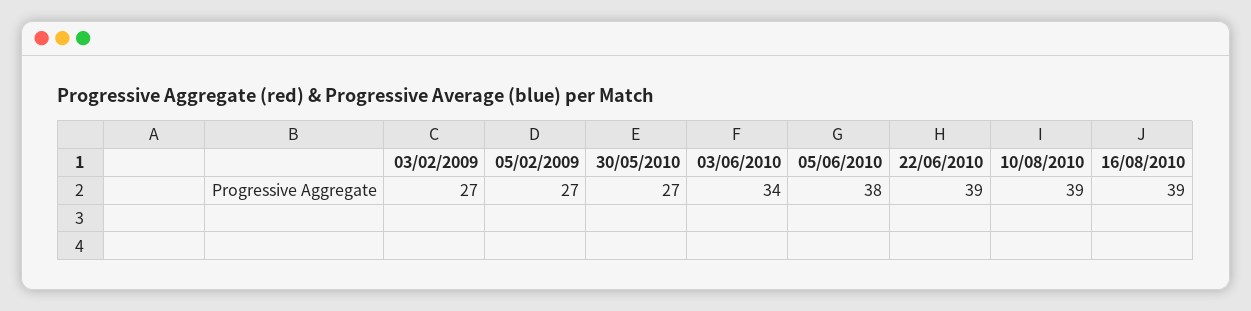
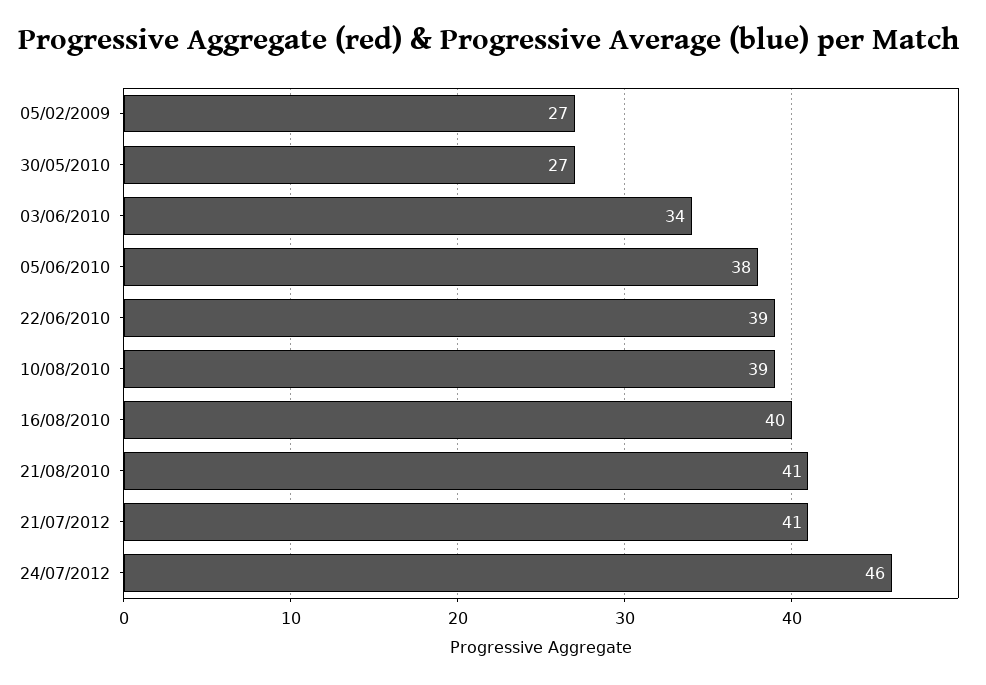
03/02/2009: 27 -> none
16/08/2010: 39 -> 40
21/08/2010: none -> 41
21/07/2012: none -> 41
24/07/2012: none -> 46

